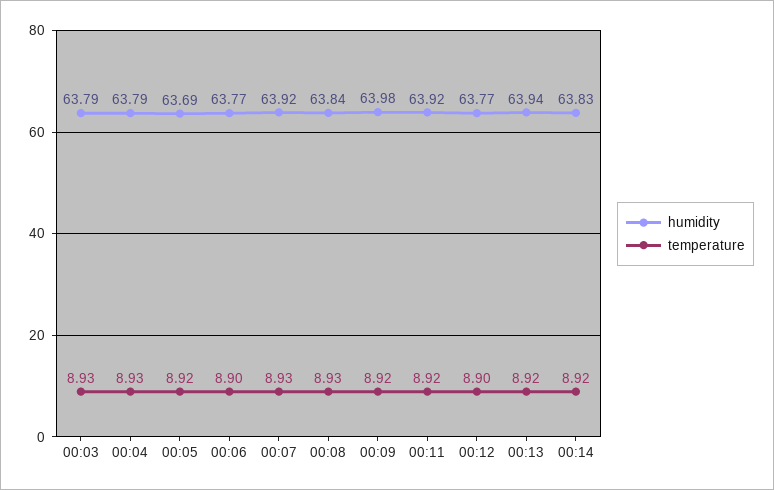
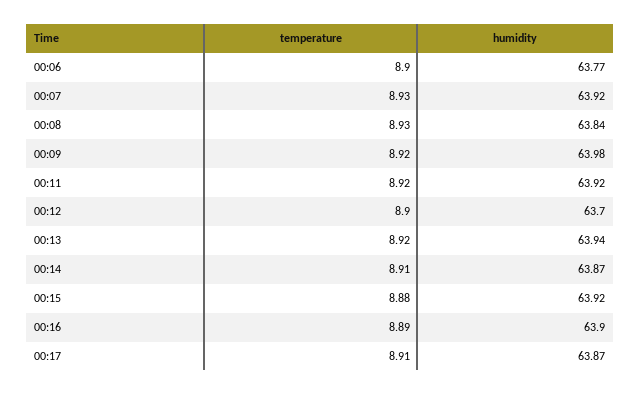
humidity, 00:03: 63.79 -> none
temperature, 00:03: 8.93 -> none
humidity, 00:04: 63.79 -> none
temperature, 00:04: 8.93 -> none
humidity, 00:05: 63.69 -> none
temperature, 00:05: 8.92 -> none
humidity, 00:12: 63.77 -> 63.7
humidity, 00:14: 63.83 -> 63.87
temperature, 00:14: 8.92 -> 8.91
temperature, 00:15: none -> 8.88
humidity, 00:15: none -> 63.92
temperature, 00:16: none -> 8.89
humidity, 00:16: none -> 63.9
temperature, 00:17: none -> 8.91
humidity, 00:17: none -> 63.87

